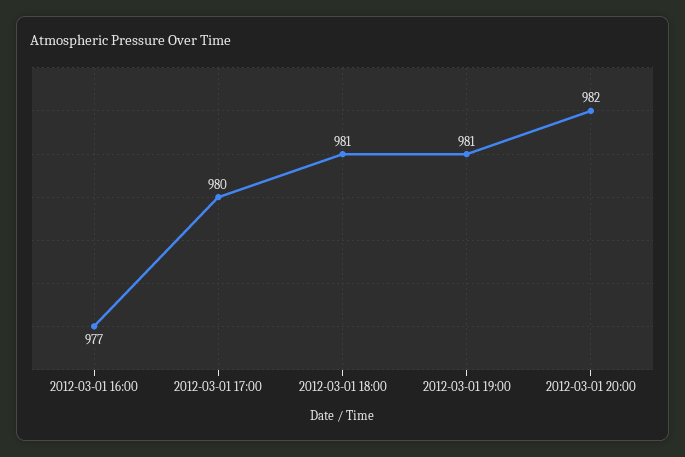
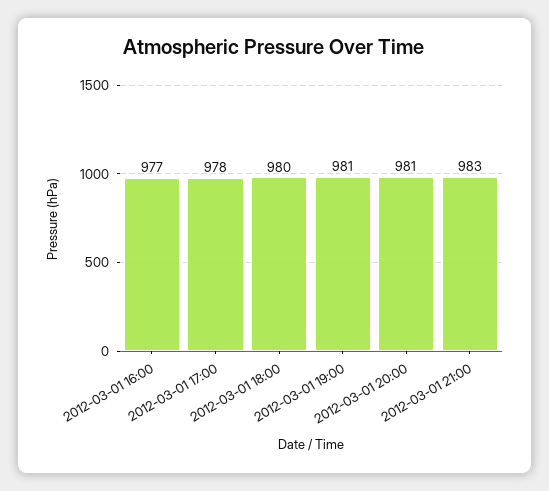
2012-03-01 17:00: 980 -> 978
2012-03-01 18:00: 981 -> 980
2012-03-01 20:00: 982 -> 981
2012-03-01 21:00: none -> 983

